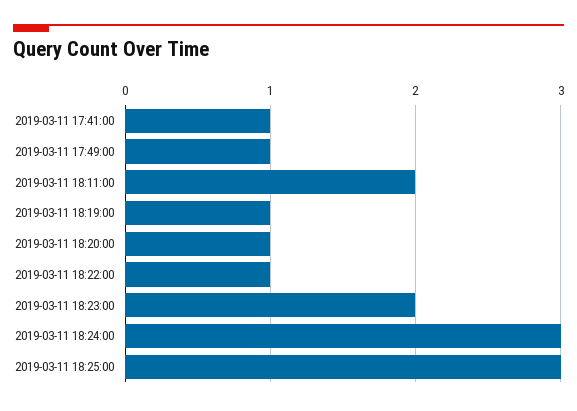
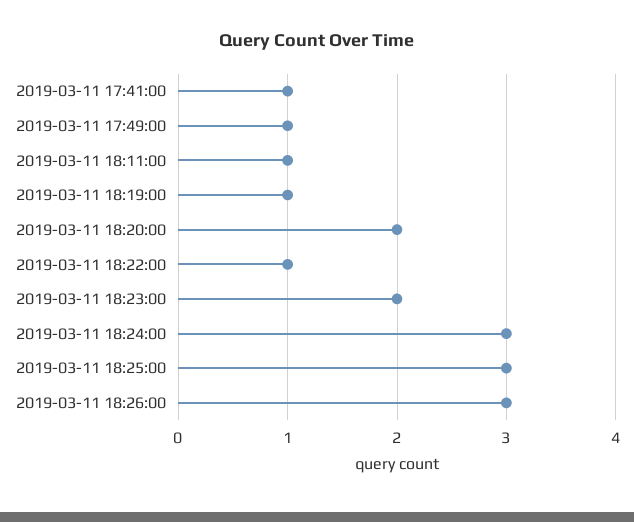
2019-03-11 18:11:00: 2 -> 1
2019-03-11 18:20:00: 1 -> 2
2019-03-11 18:26:00: none -> 3

